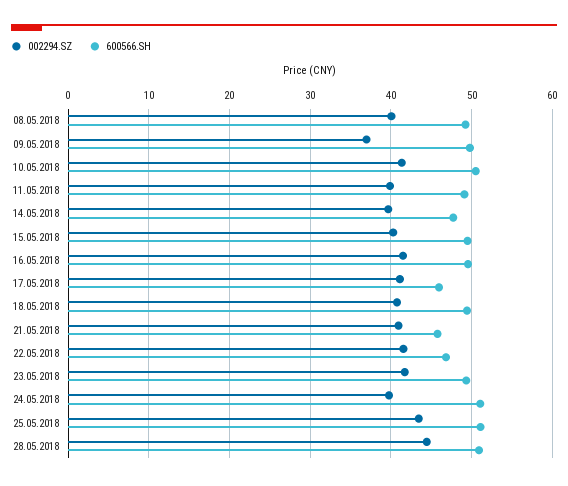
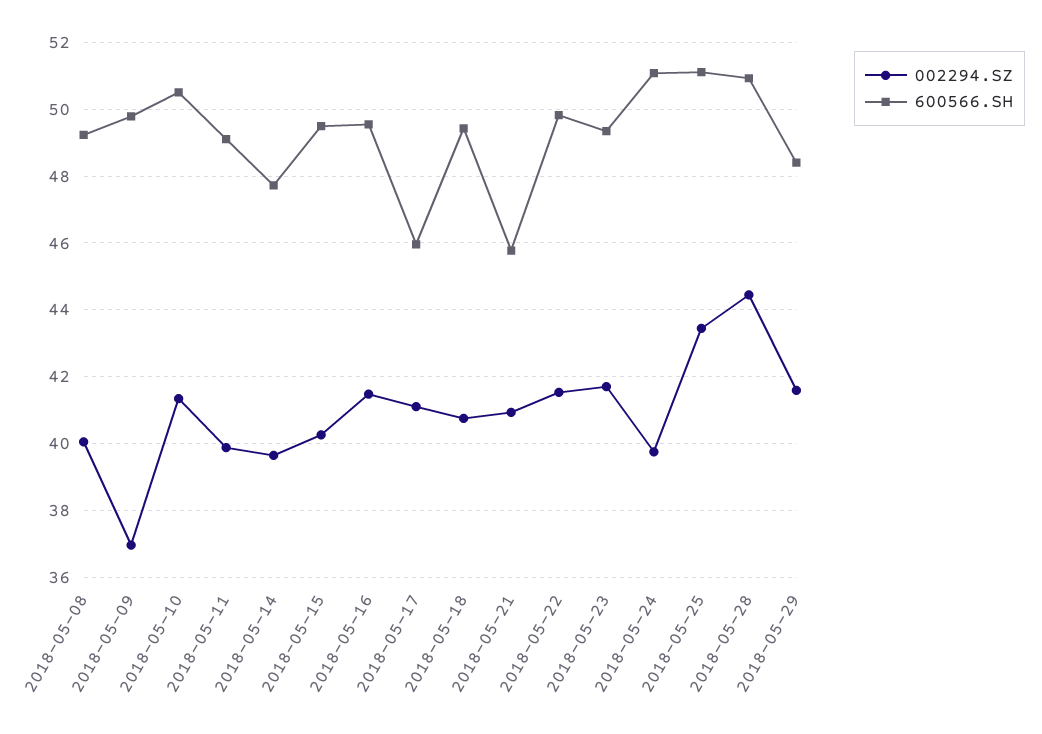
600566.SH, 22.05.2018: 47 -> 49.8
002294.SZ, 2018-05-29: none -> 41.6
600566.SH, 2018-05-29: none -> 48.4

